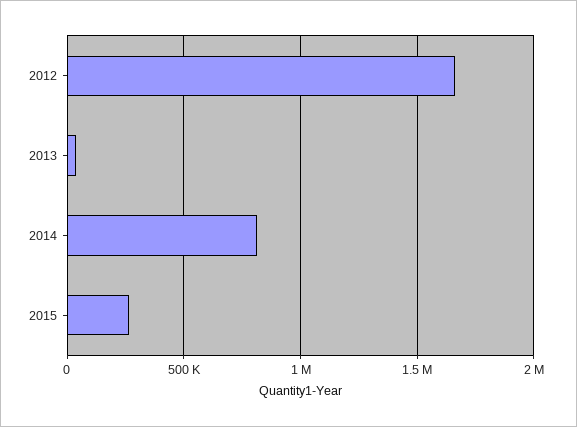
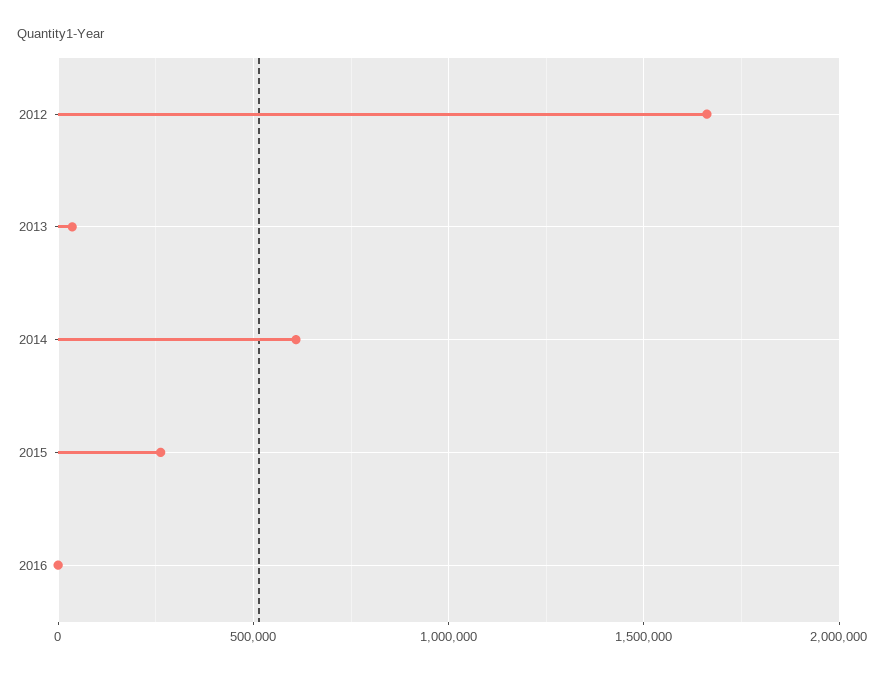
2014: 800000 -> 600000
2016: none -> 0

